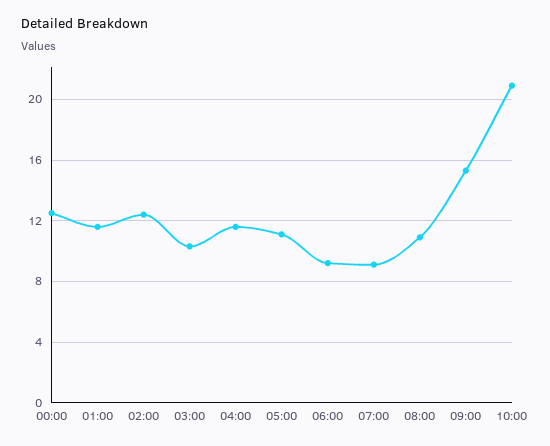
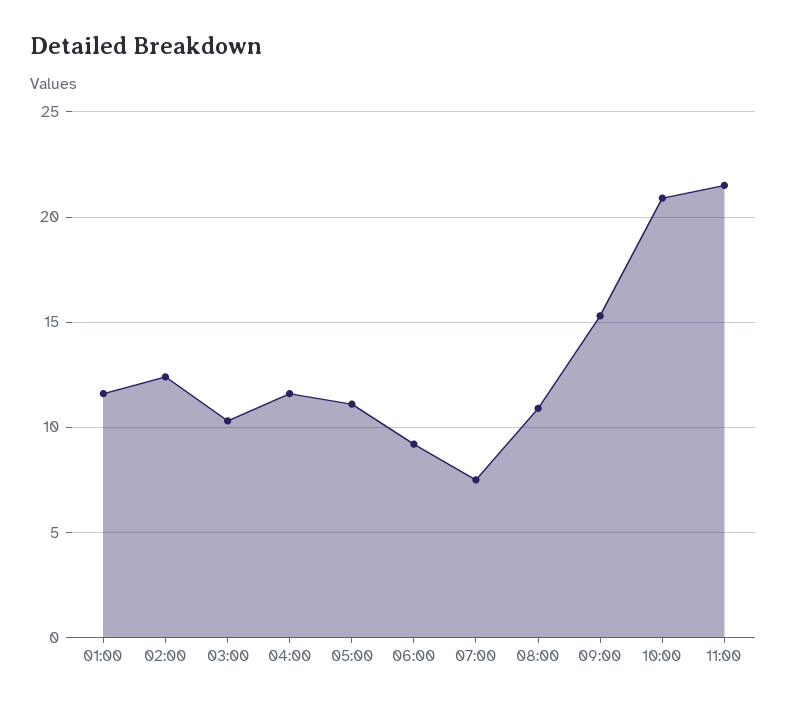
00:00: 12.5 -> none
07:00: 9 -> 7.5
11:00: none -> 21.5

